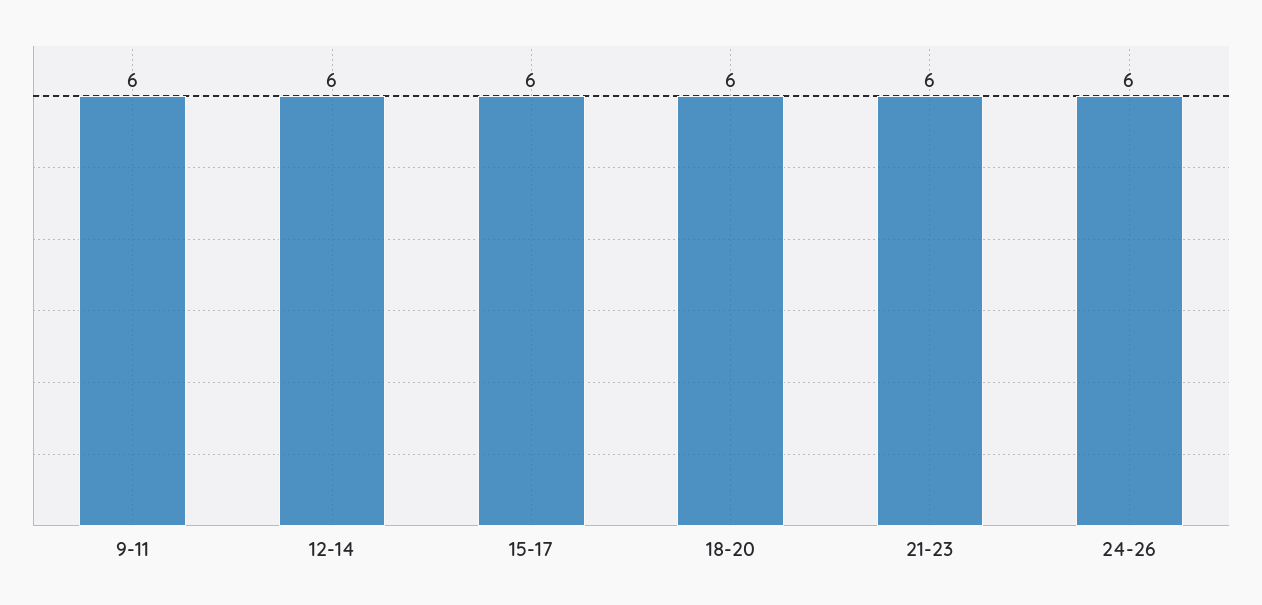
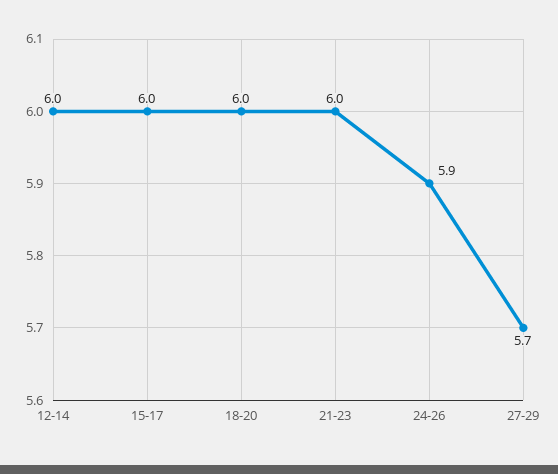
9-11: 6 -> none
24-26: 6 -> 5.9
27-29: none -> 5.7

